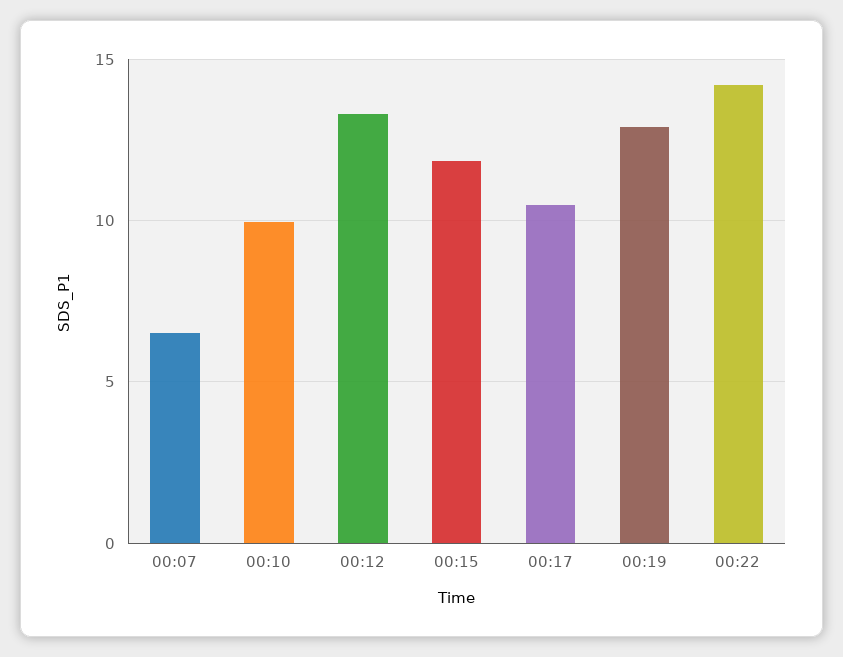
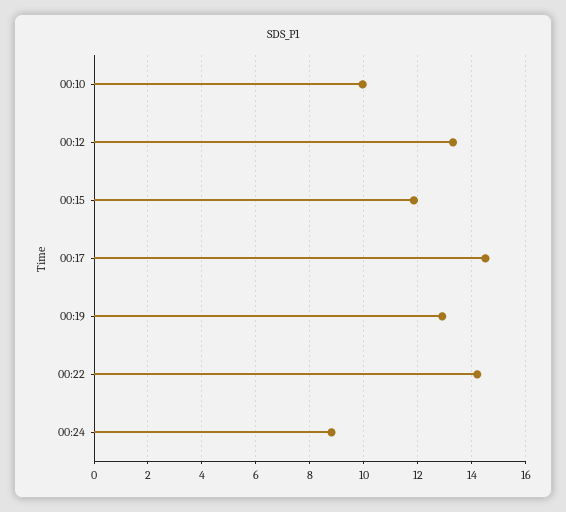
00:07: 6.5 -> none
00:17: 10.5 -> 14.5
00:24: none -> 8.75

